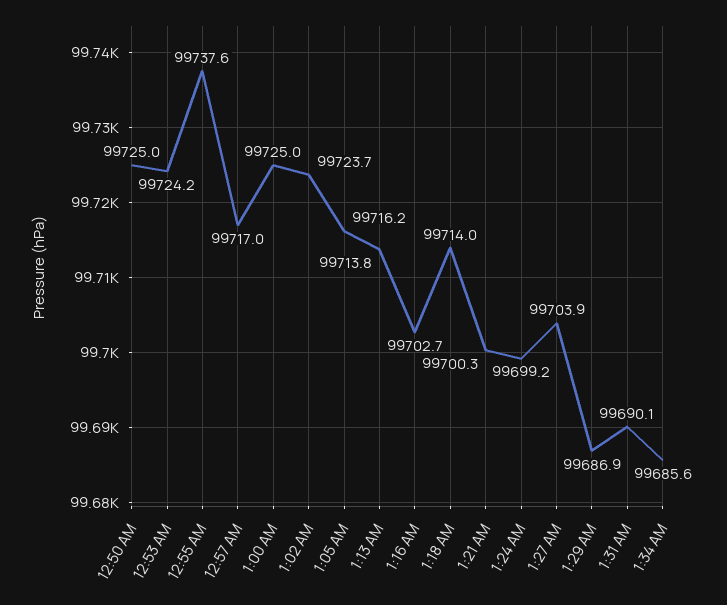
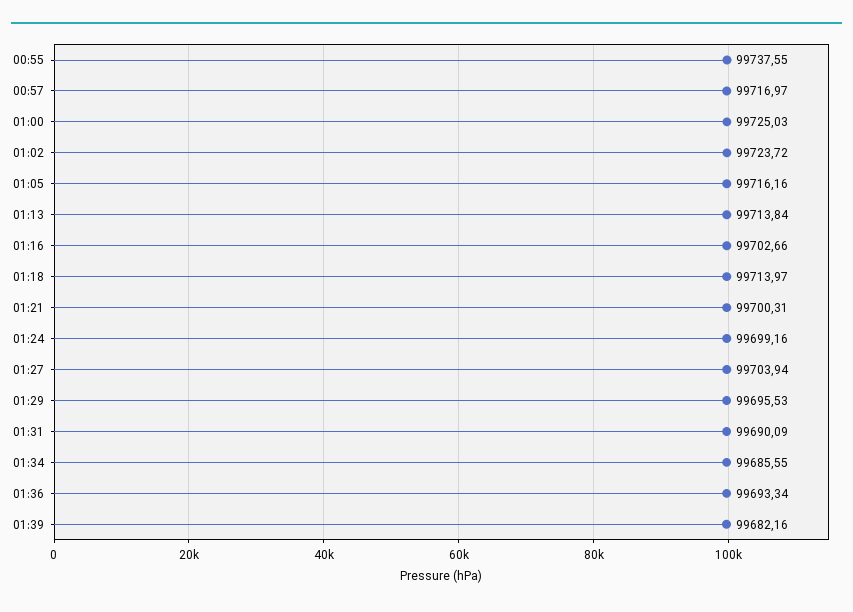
12:50 AM: 99725 -> none
12:53 AM: 99724.2 -> none
1:29 AM: 99686.9 -> 99695.53
01:36: none -> 99693.34
01:39: none -> 99682.16

